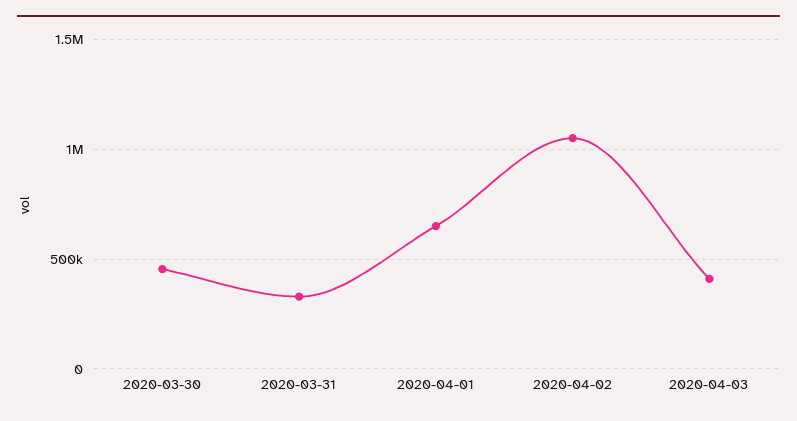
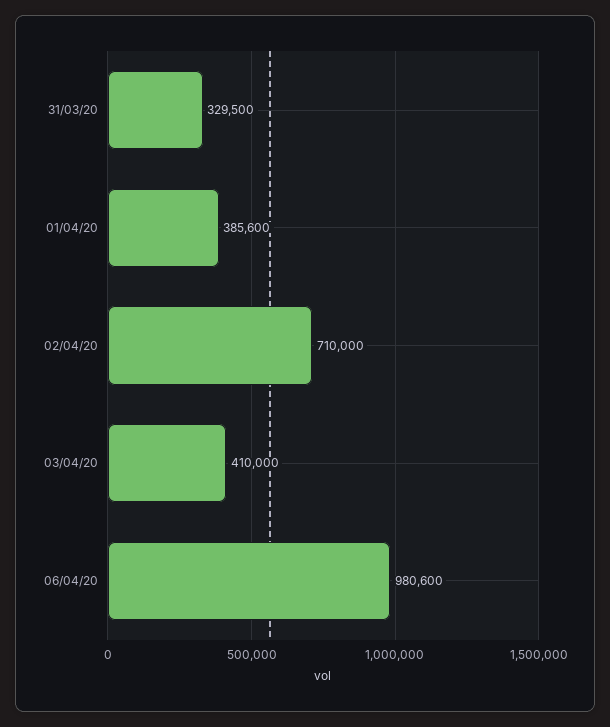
2020-03-30: 450000 -> none
2020-04-01: 650000 -> 385600
2020-04-02: 1050000 -> 710000
06/04/20: none -> 980600

